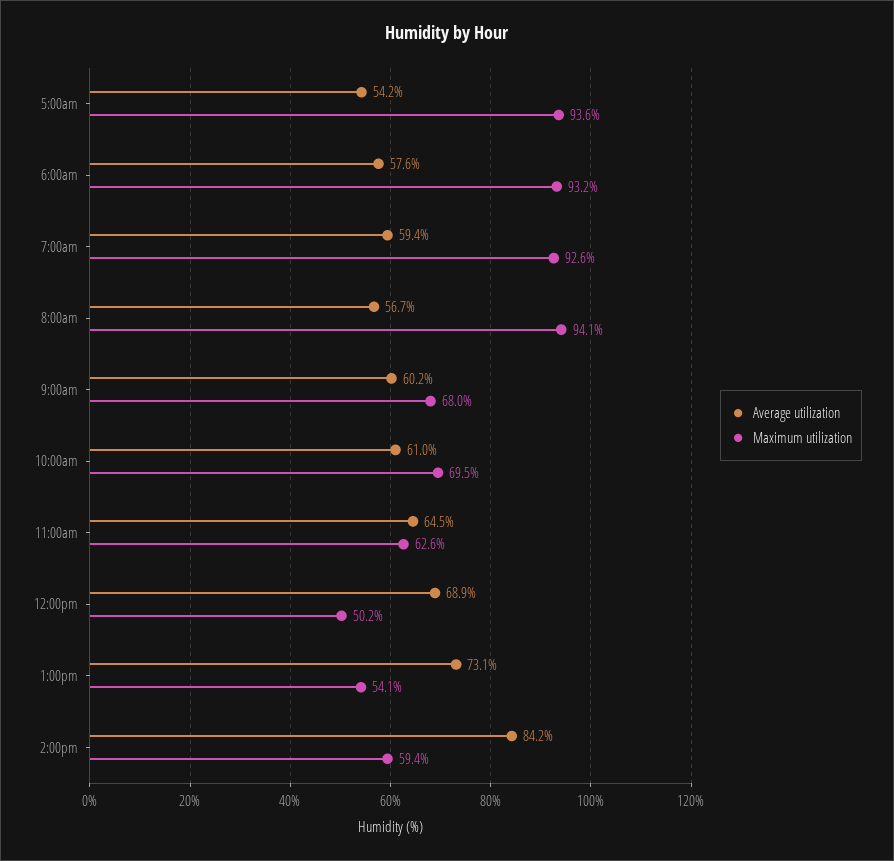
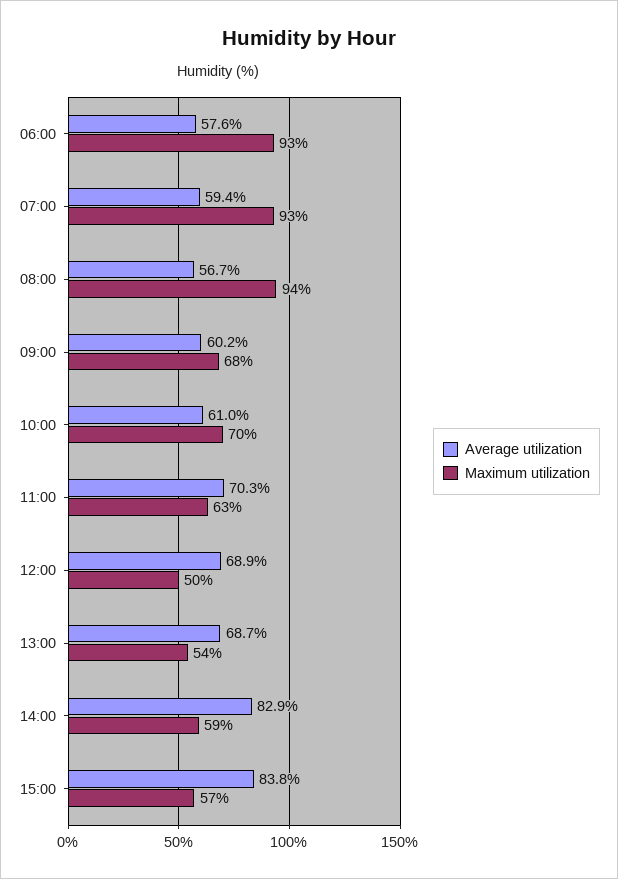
Average utilization, 5:00am: 54.2 -> none
Maximum utilization, 5:00am: 93.6 -> none
Average utilization, 11:00am: 64.5 -> 70.3
Average utilization, 1:00pm: 73.1 -> 68.7
Average utilization, 2:00pm: 84.2 -> 82.9
Average utilization, 15:00: none -> 83.8
Maximum utilization, 15:00: none -> 57

